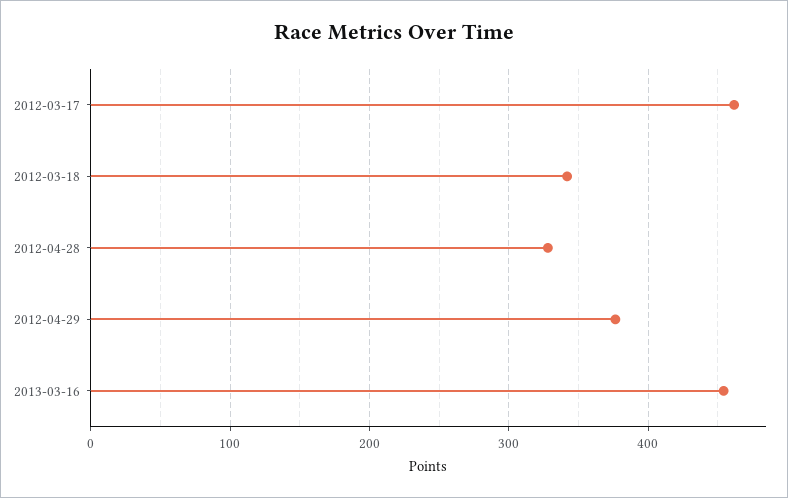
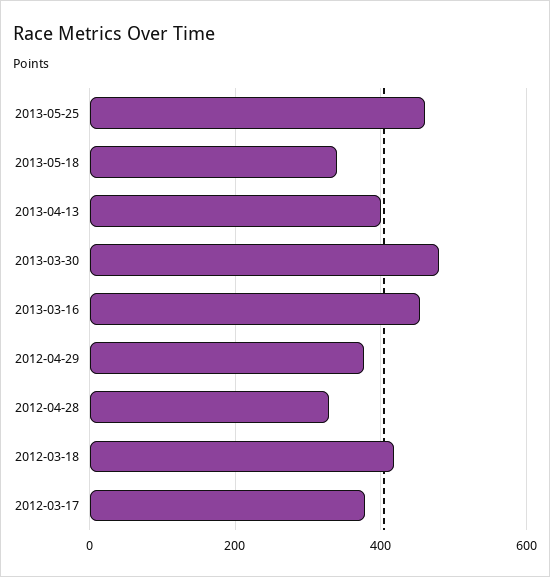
2012-03-17: 460 -> 380
2012-03-18: 340 -> 420
2013-05-25: none -> 460
2013-05-18: none -> 340
2013-04-13: none -> 400
2013-03-30: none -> 480

